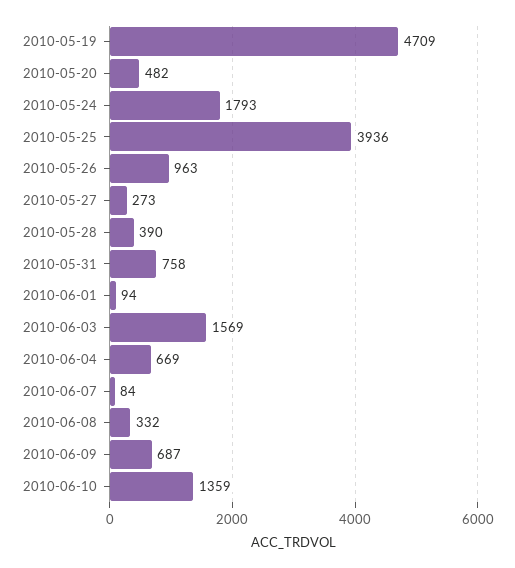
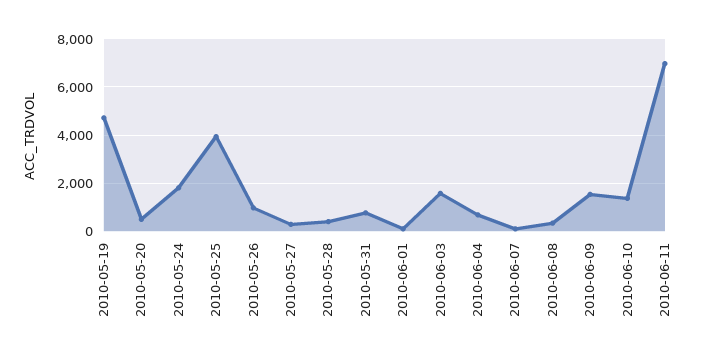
2010-06-09: 687 -> 1500
2010-06-11: none -> 7000

